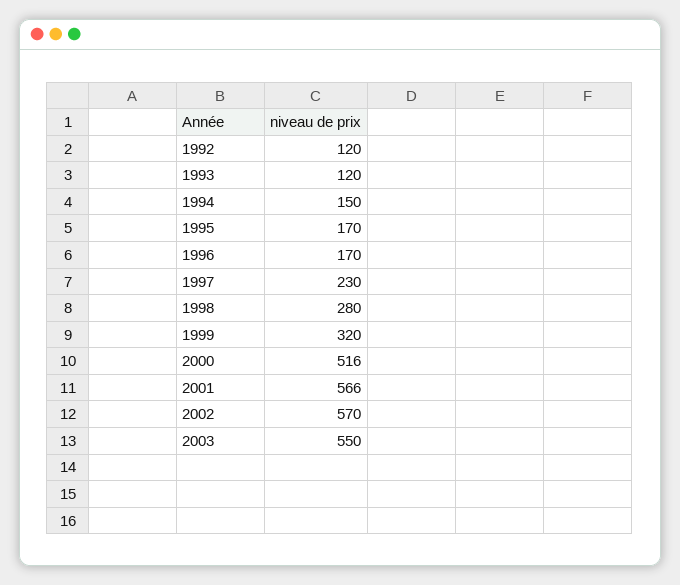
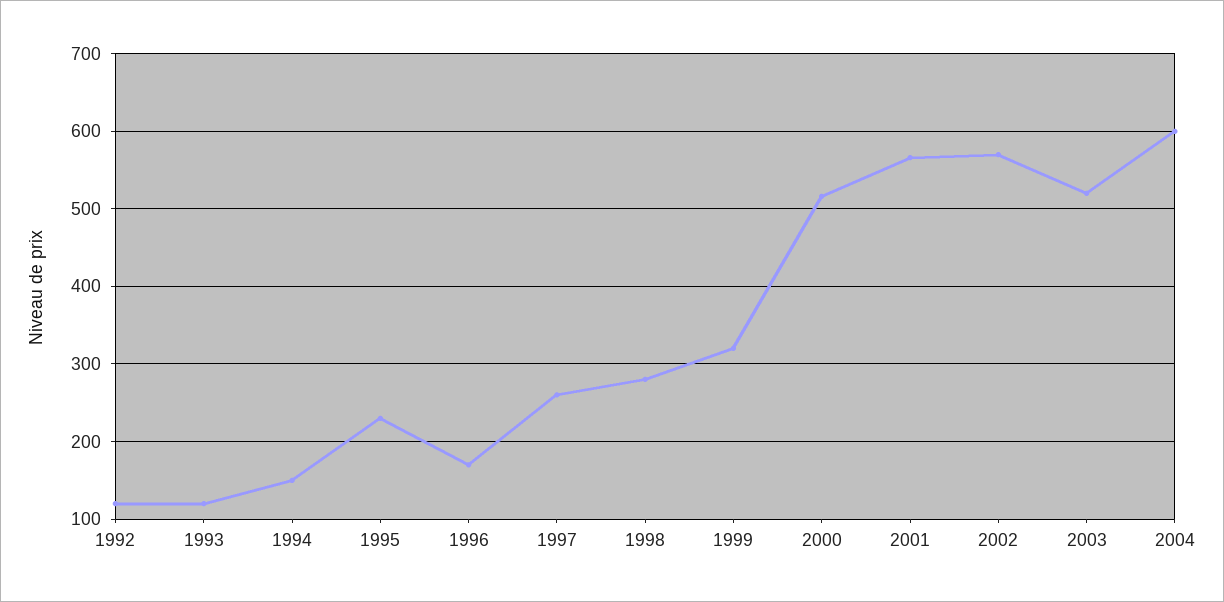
1995: 170 -> 230
1997: 230 -> 260
2003: 550 -> 520
2004: none -> 600

